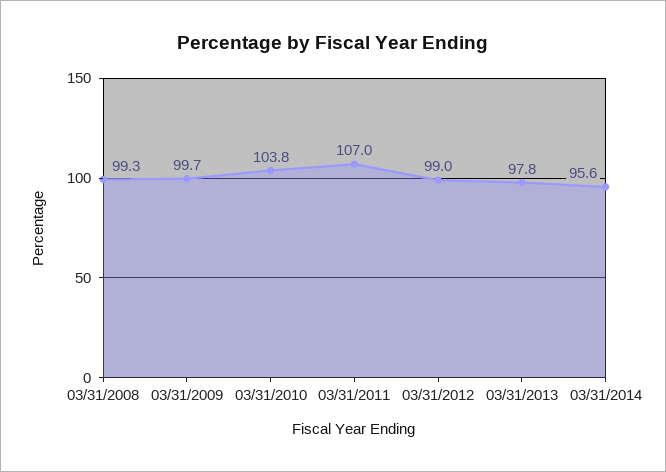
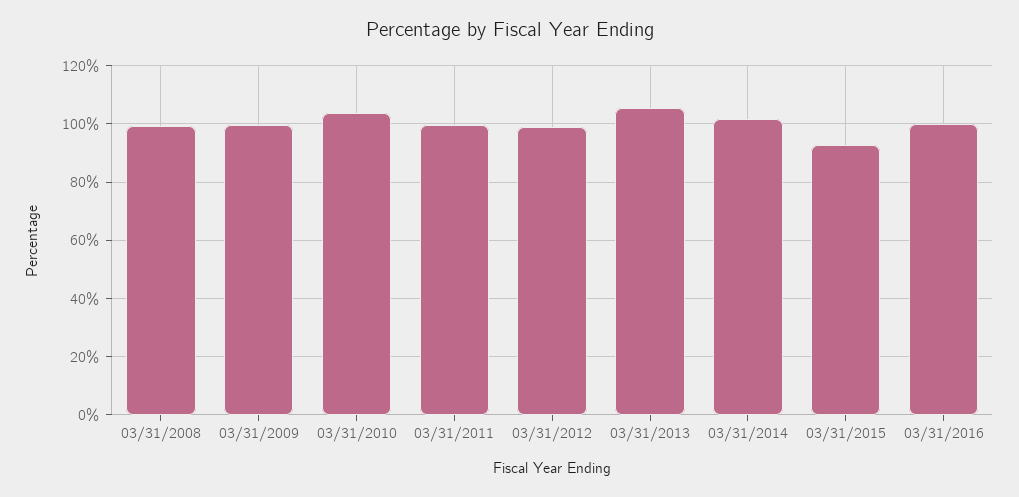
03/31/2011: 107 -> 100
03/31/2013: 97.8 -> 105
03/31/2014: 95.6 -> 102.5
03/31/2015: none -> 92.5
03/31/2016: none -> 100

